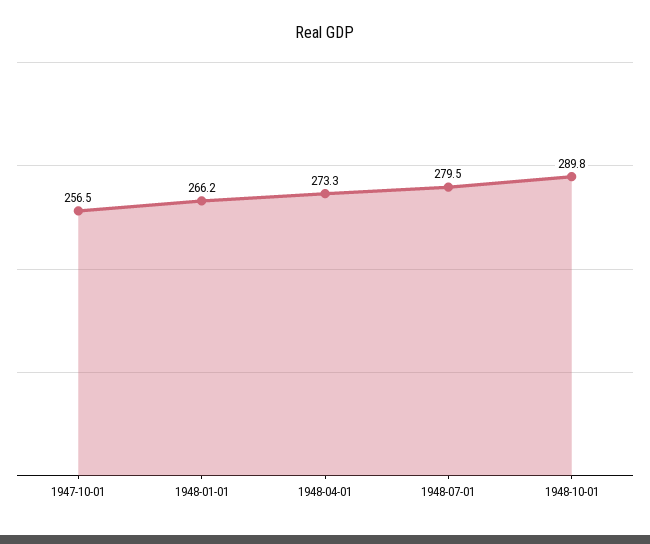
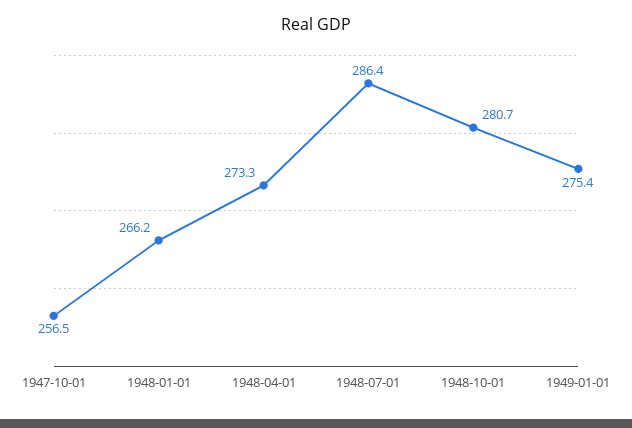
1948-07-01: 279.5 -> 286.4
1948-10-01: 289.8 -> 280.7
1949-01-01: none -> 275.4

